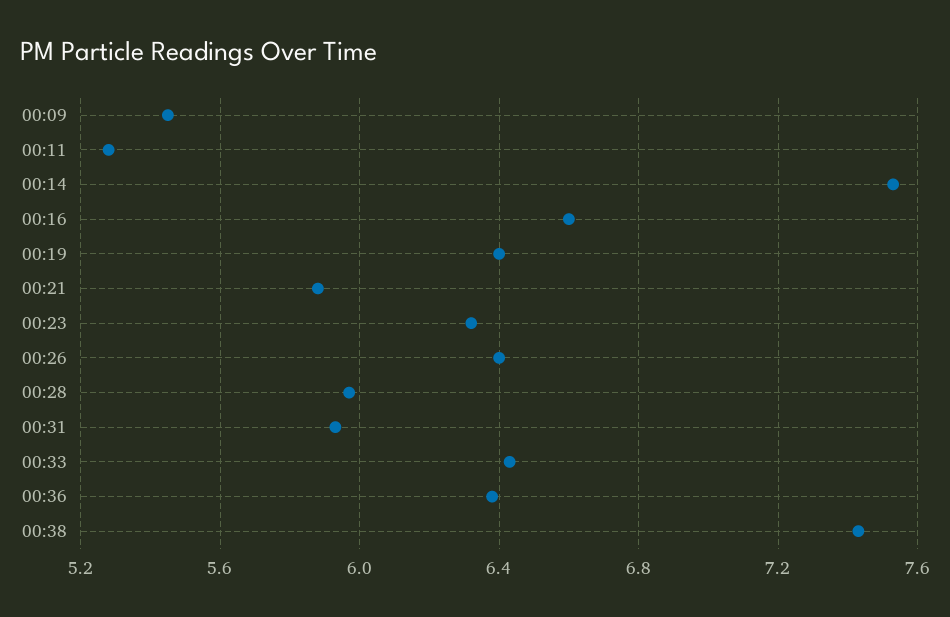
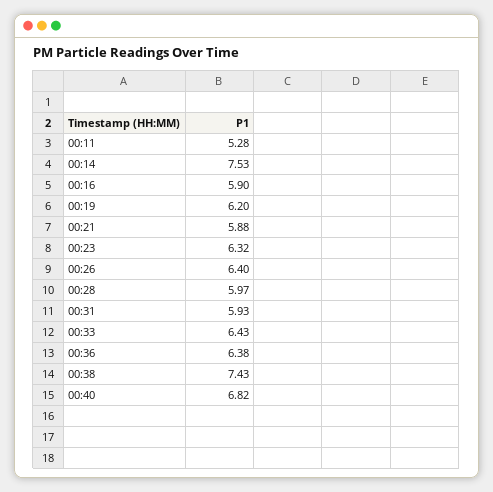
00:09: 5.45 -> none
00:16: 6.6 -> 5.9
00:19: 6.4 -> 6.2
00:40: none -> 6.82

